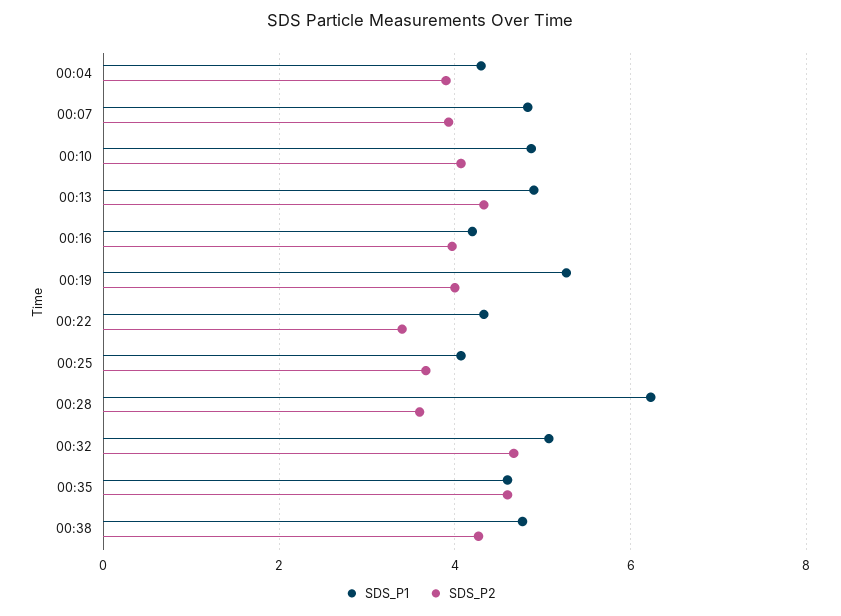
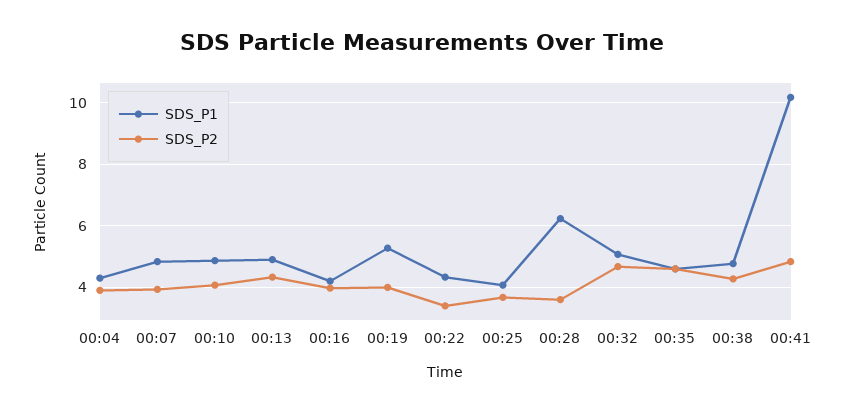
SDS_P1, 00:41: none -> 10.2
SDS_P2, 00:41: none -> 4.8

